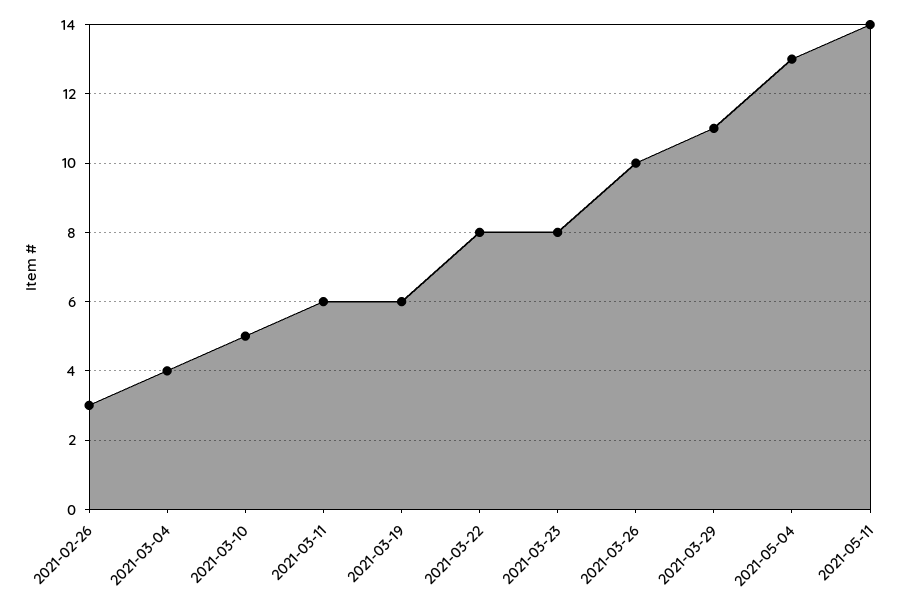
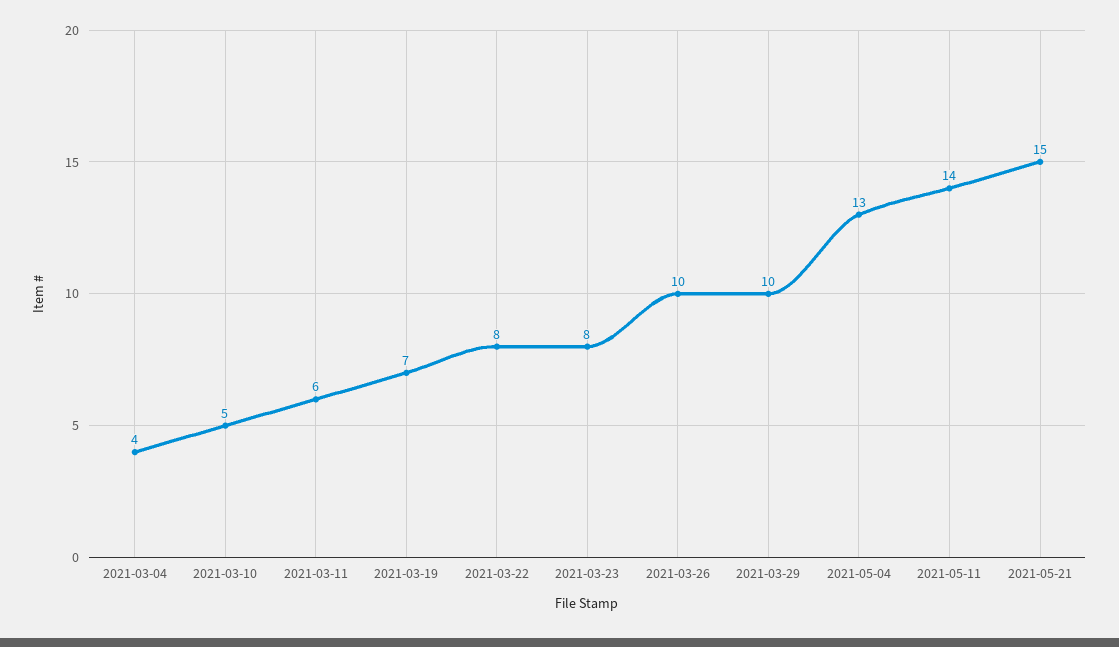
2021-02-26: 3 -> none
2021-03-19: 6 -> 7
2021-03-29: 11 -> 10
2021-05-21: none -> 15

